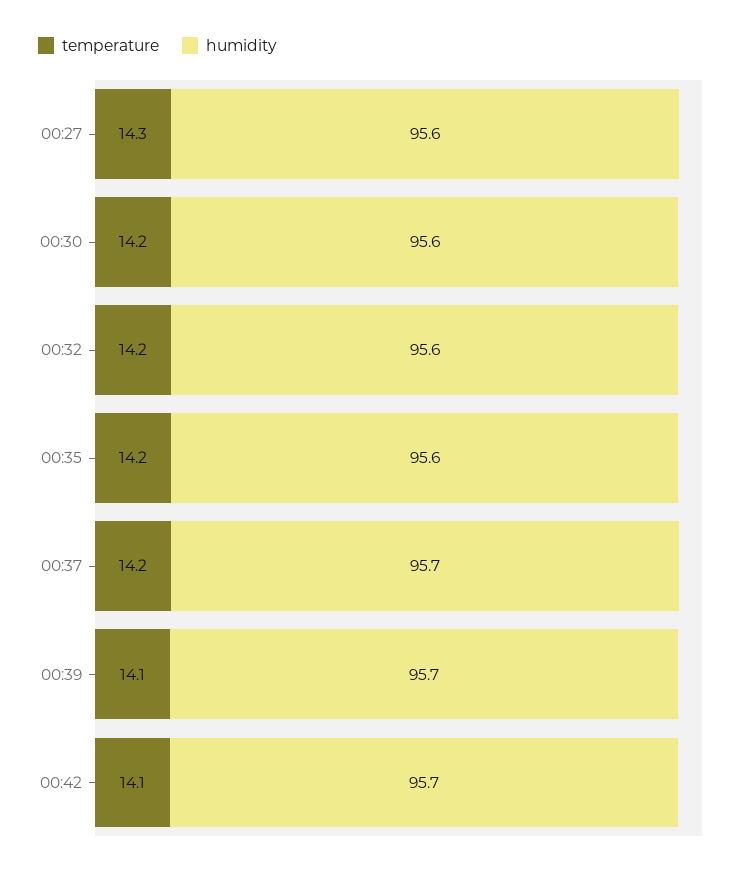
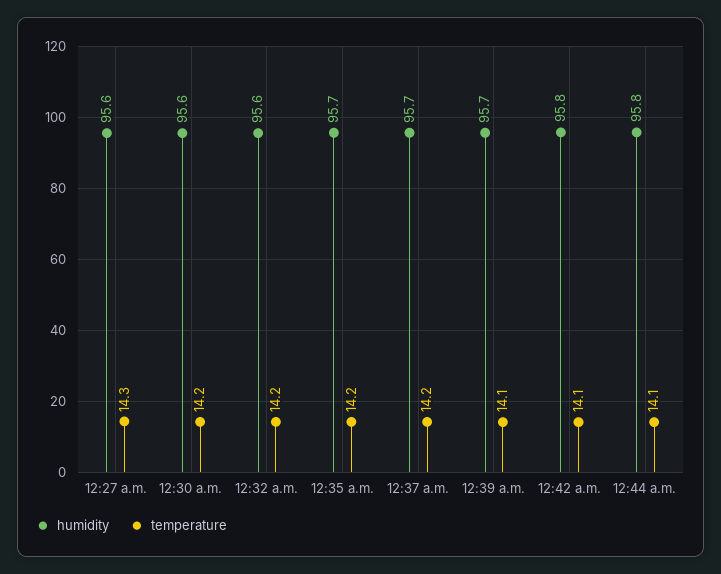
humidity, 00:35: 95.6 -> 95.7
humidity, 00:42: 95.7 -> 95.8
humidity, 12:44 a.m.: none -> 95.8
temperature, 12:44 a.m.: none -> 14.1

